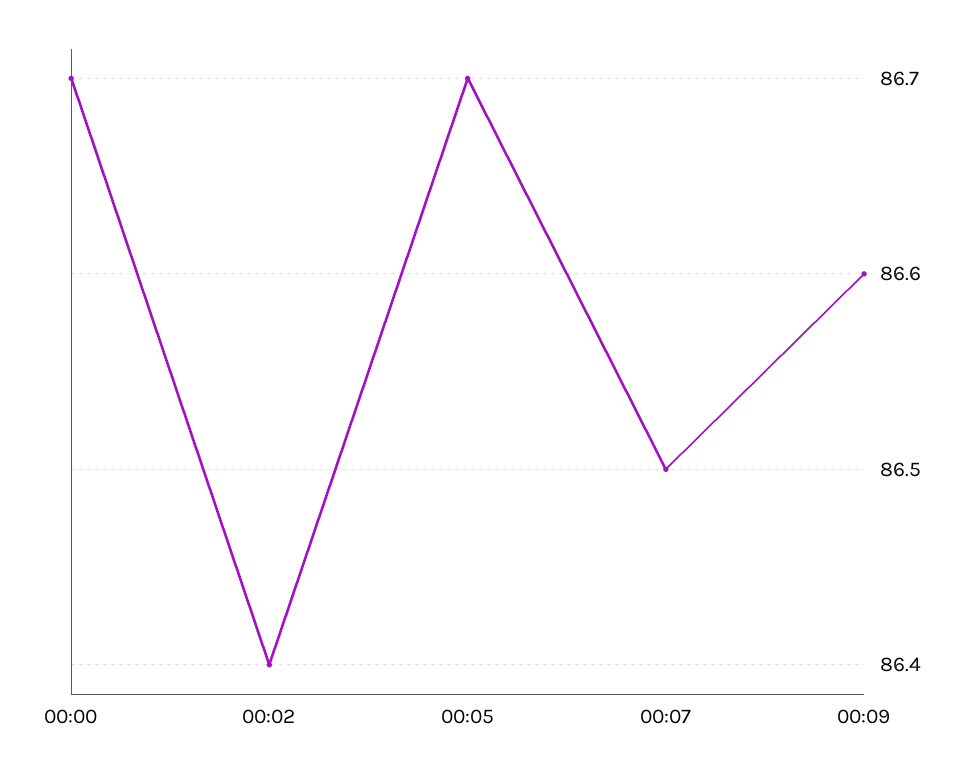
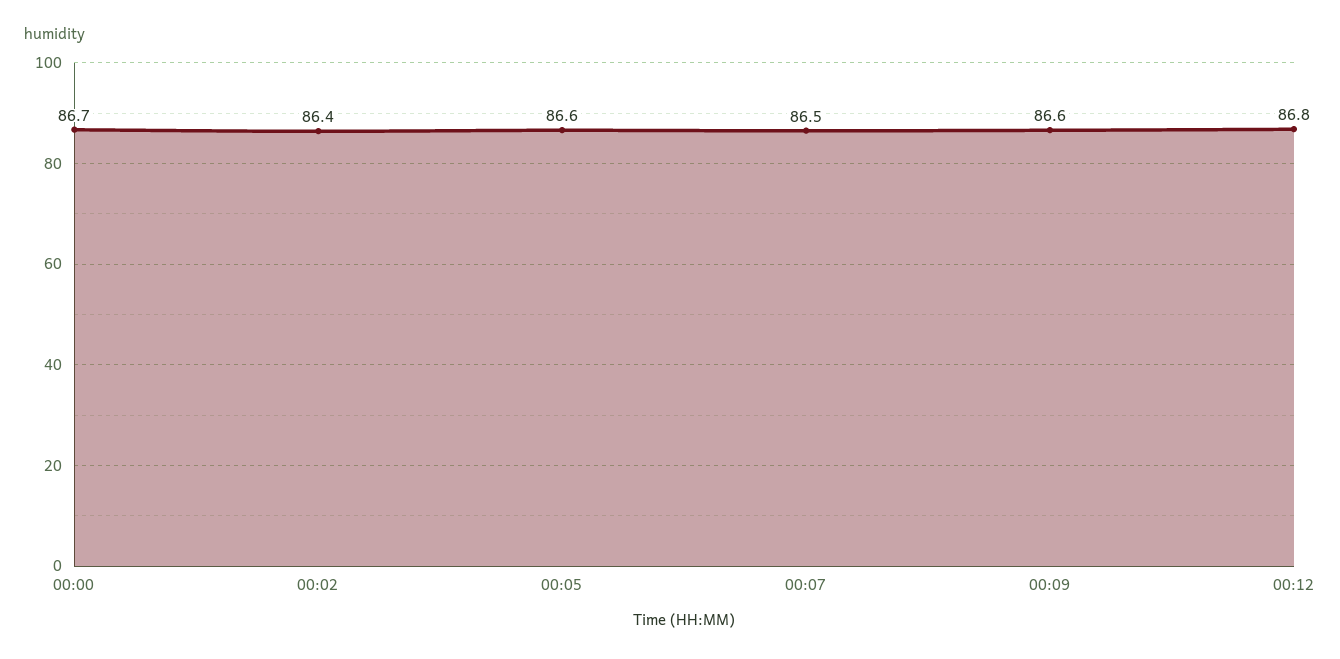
00:05: 86.7 -> 86.6
00:12: none -> 86.8

